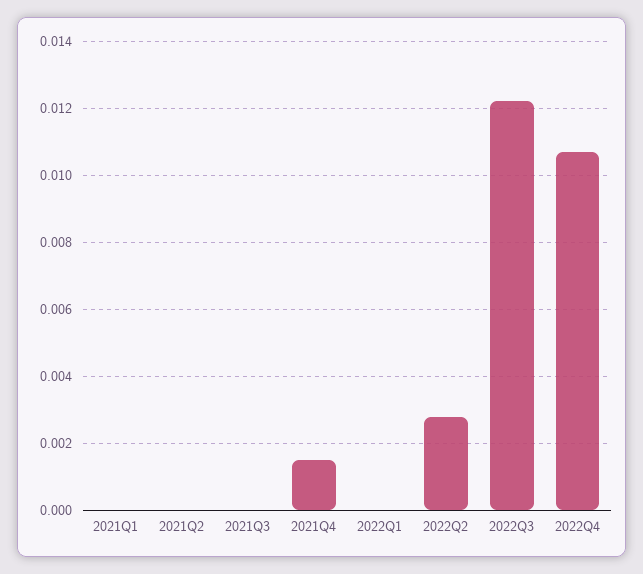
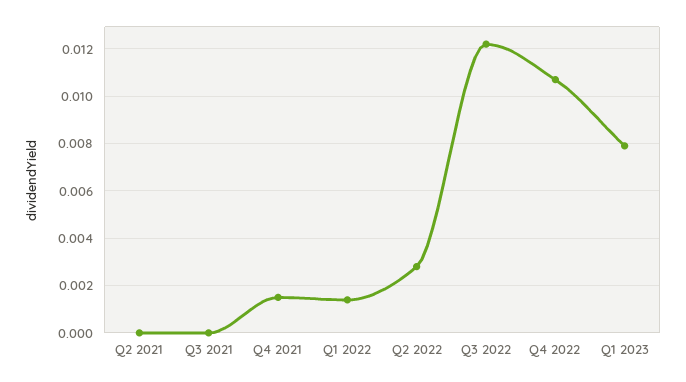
2021Q1: 0 -> none
2022Q1: 0 -> 0.0015
Q1 2023: none -> 0.008

